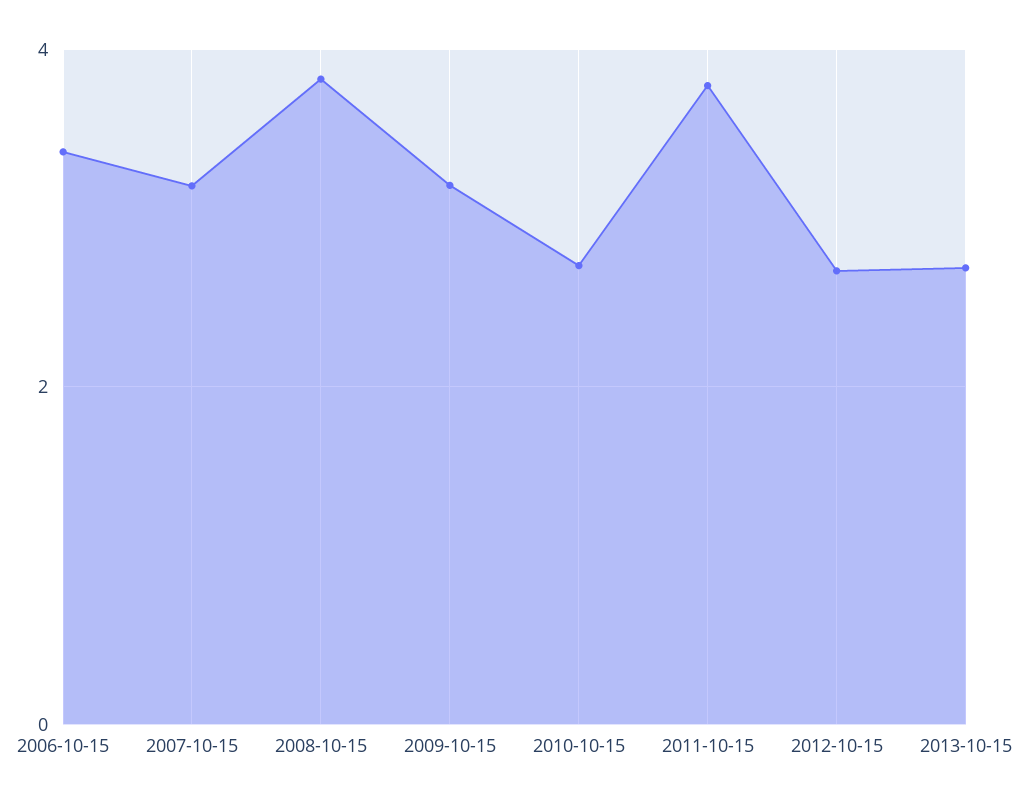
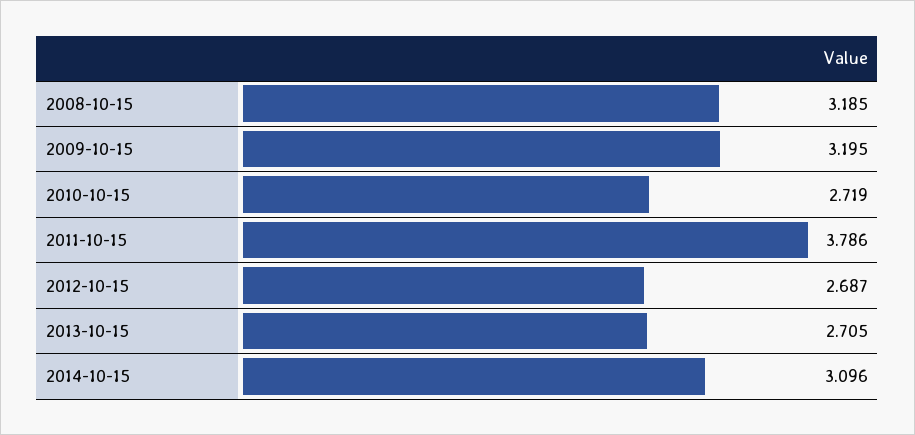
2006-10-15: 3.4 -> none
2007-10-15: 3.2 -> none
2008-10-15: 3.8 -> 3.185
2014-10-15: none -> 3.096

